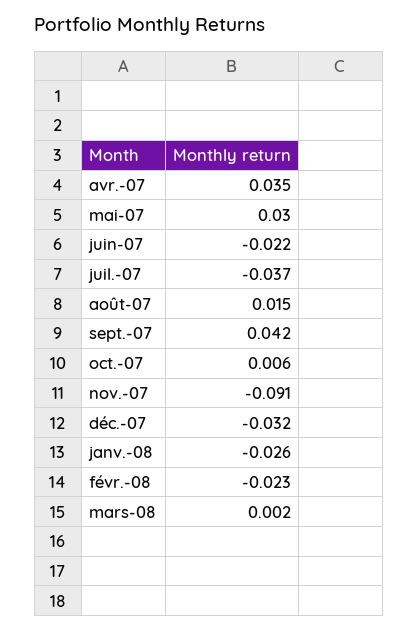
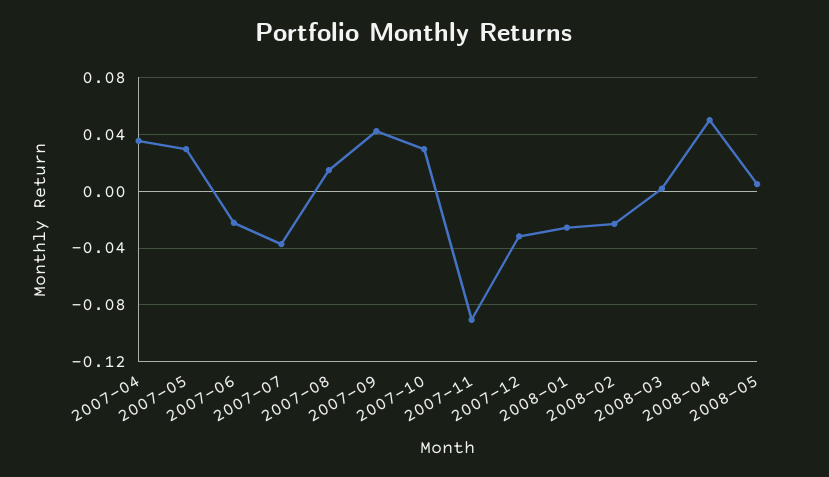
oct.-07: 0.006 -> 0.03
2008-04: none -> 0.05
2008-05: none -> 0.005

